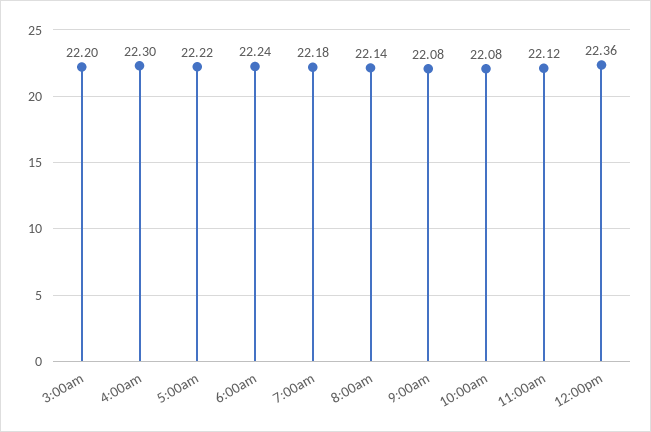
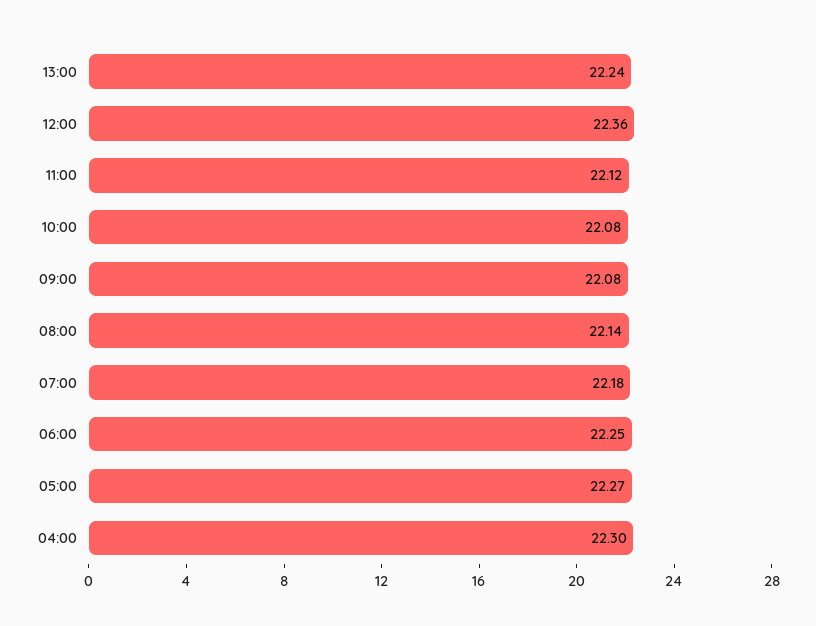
3:00am: 22.2 -> none
5:00am: 22.22 -> 22.27
6:00am: 22.24 -> 22.25
13:00: none -> 22.24

